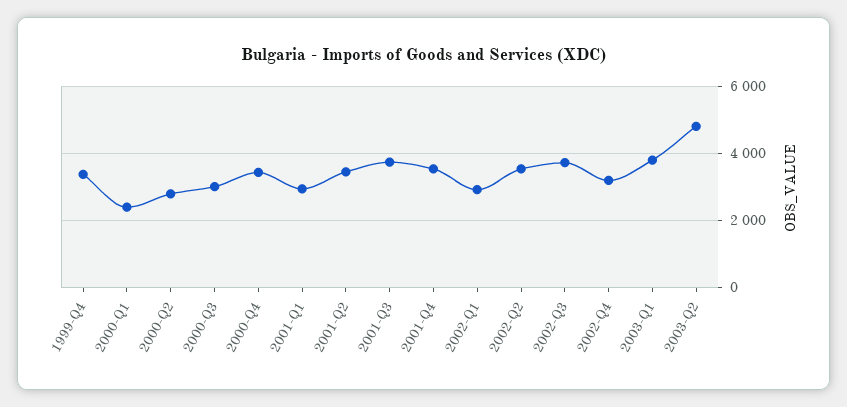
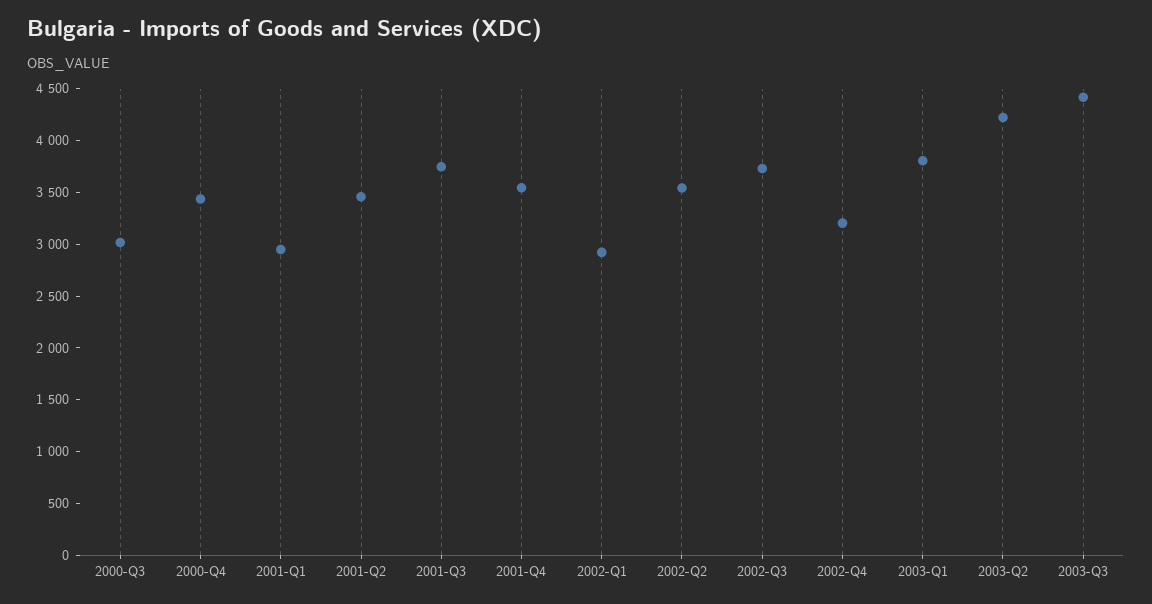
1999-Q4: 3400 -> none
2000-Q1: 2400 -> none
2000-Q2: 2800 -> none
2003-Q2: 4800 -> 4200
2003-Q3: none -> 4400

